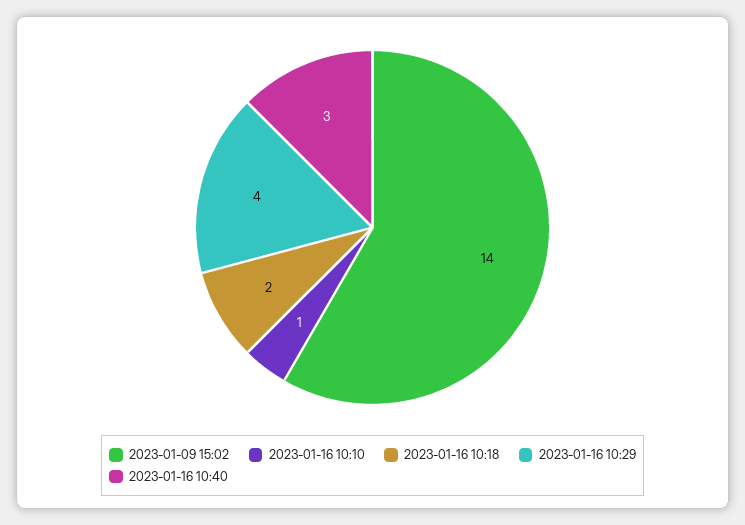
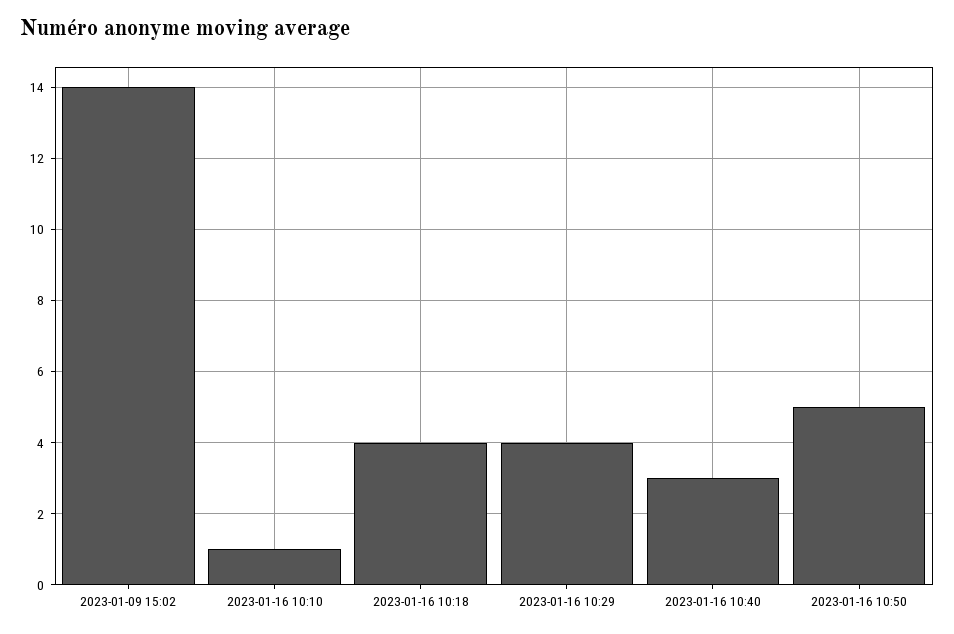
2023-01-16 10:18: 2 -> 4
2023-01-16 10:50: none -> 5

